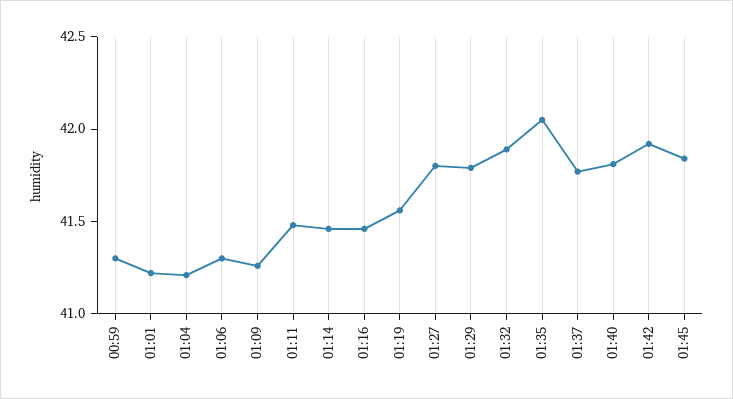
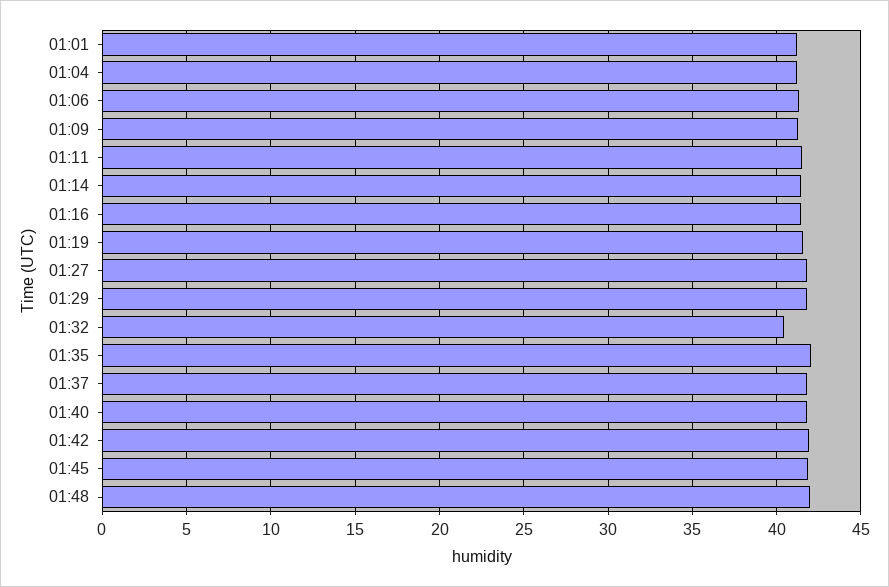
00:59: 41.3 -> none
01:32: 41.9 -> 40.5
01:48: none -> 42

